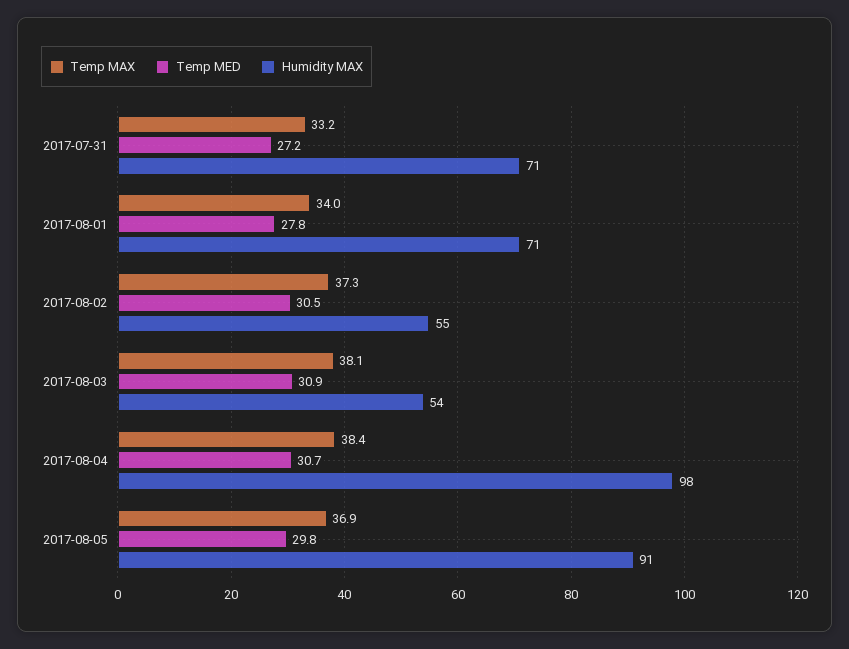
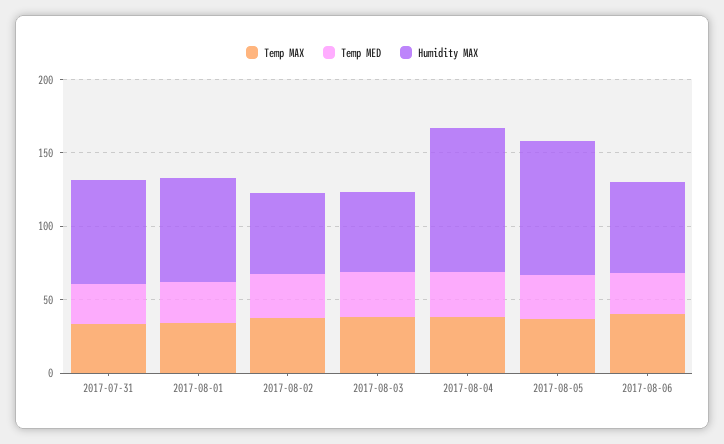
Temp MAX, 2017-08-06: none -> 40
Temp MED, 2017-08-06: none -> 30
Humidity MAX, 2017-08-06: none -> 60

